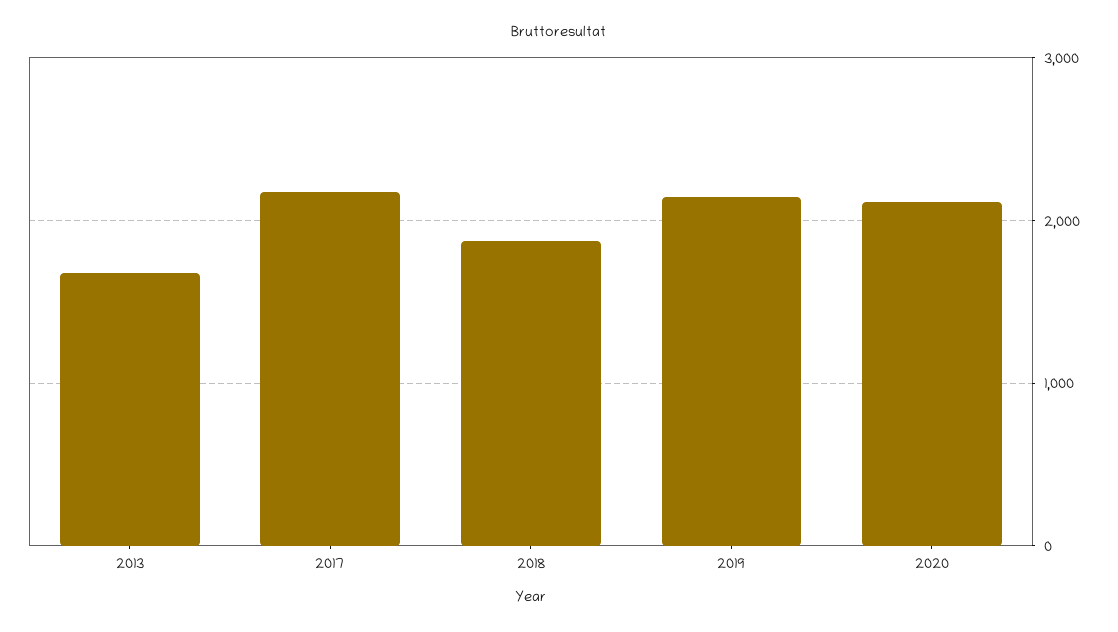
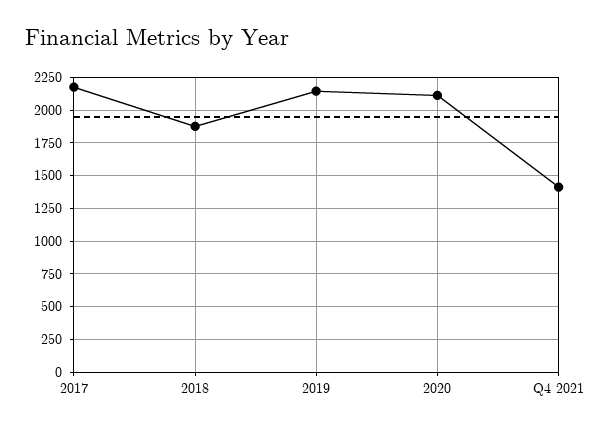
2013: 1700 -> none
Q4 2021: none -> 1400

